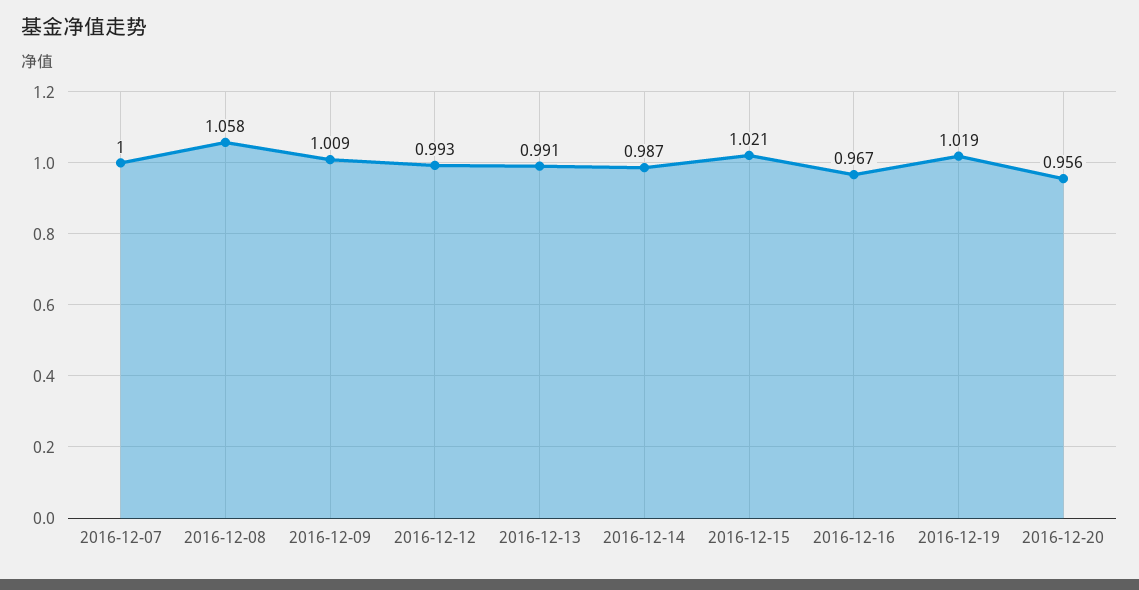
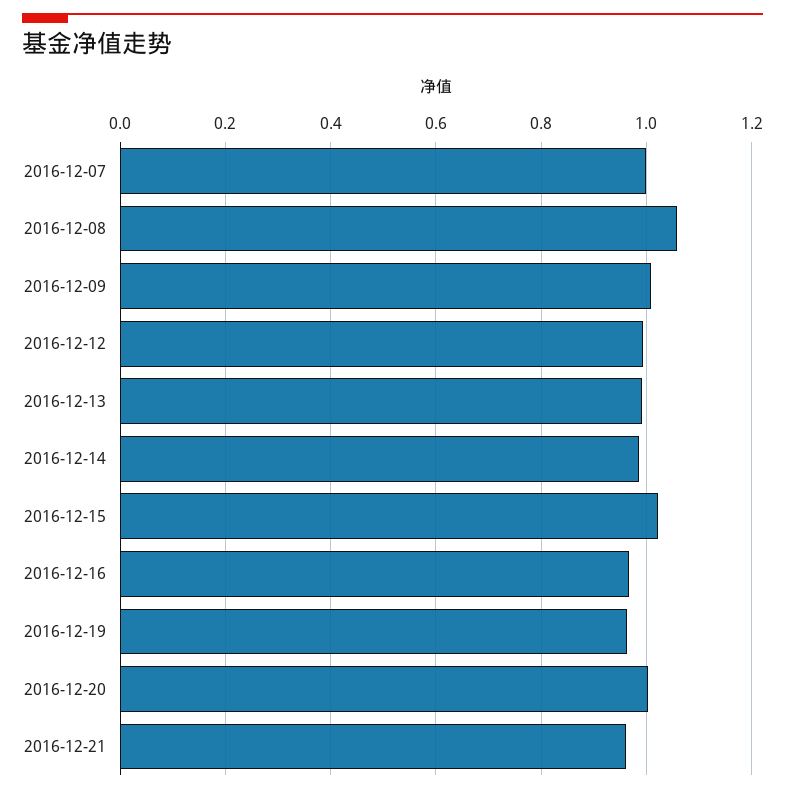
2016-12-19: 1.019 -> 0.96
2016-12-20: 0.956 -> 1
2016-12-21: none -> 0.96

